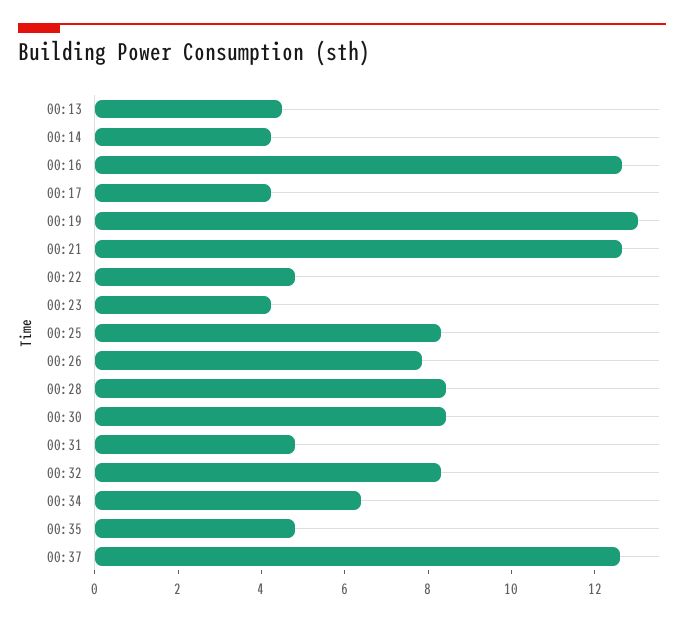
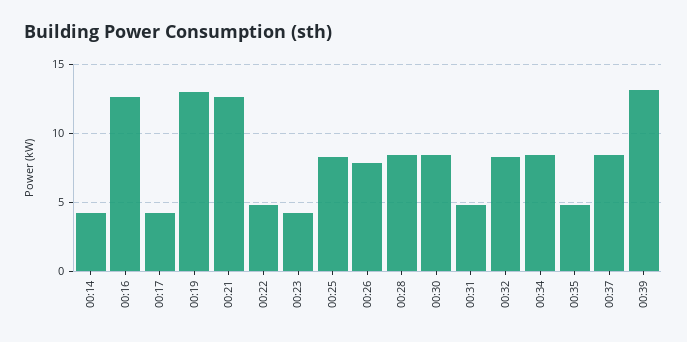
00:13: 4.5 -> none
00:34: 6.5 -> 8.5
00:37: 12.5 -> 8.5
00:39: none -> 13

